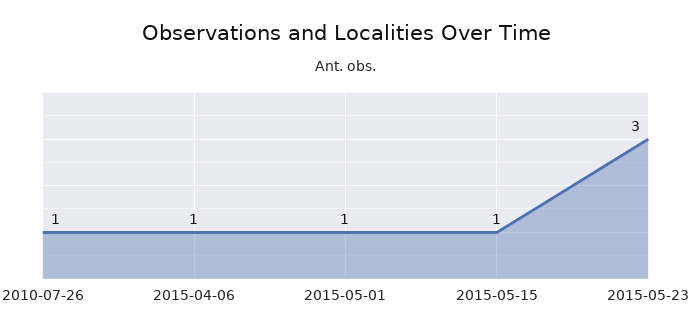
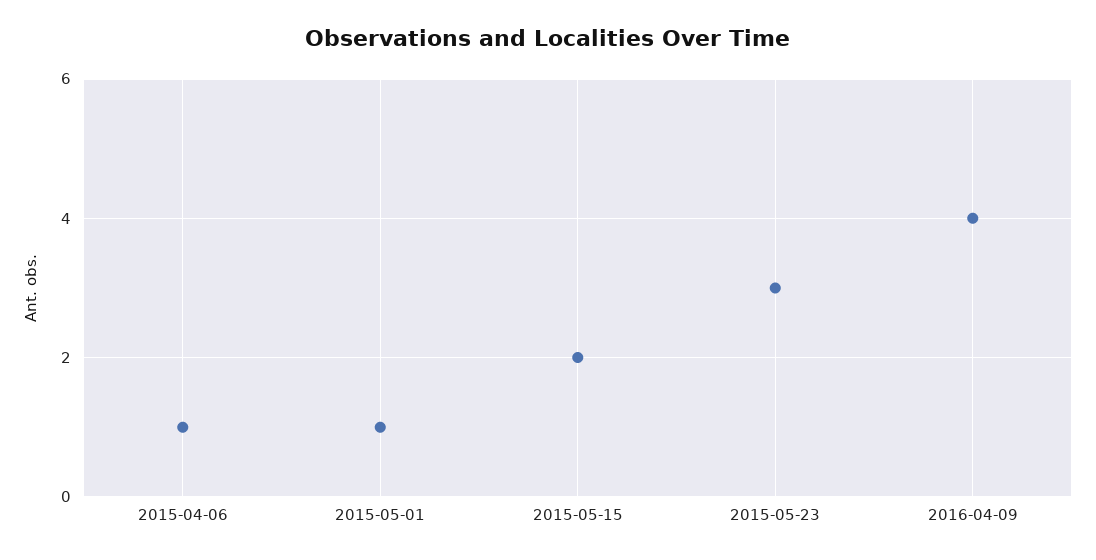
2010-07-26: 1 -> none
2015-05-15: 1 -> 2
2016-04-09: none -> 4

